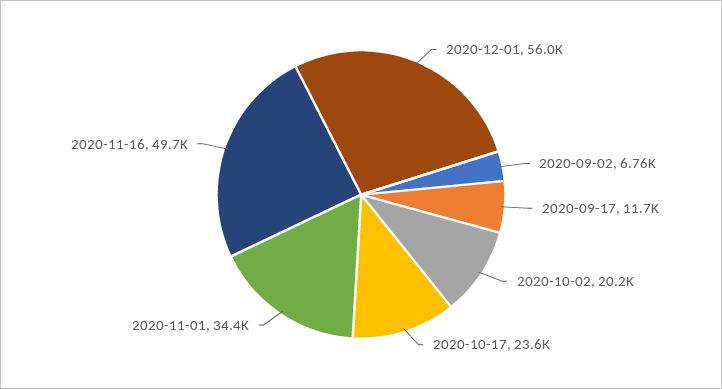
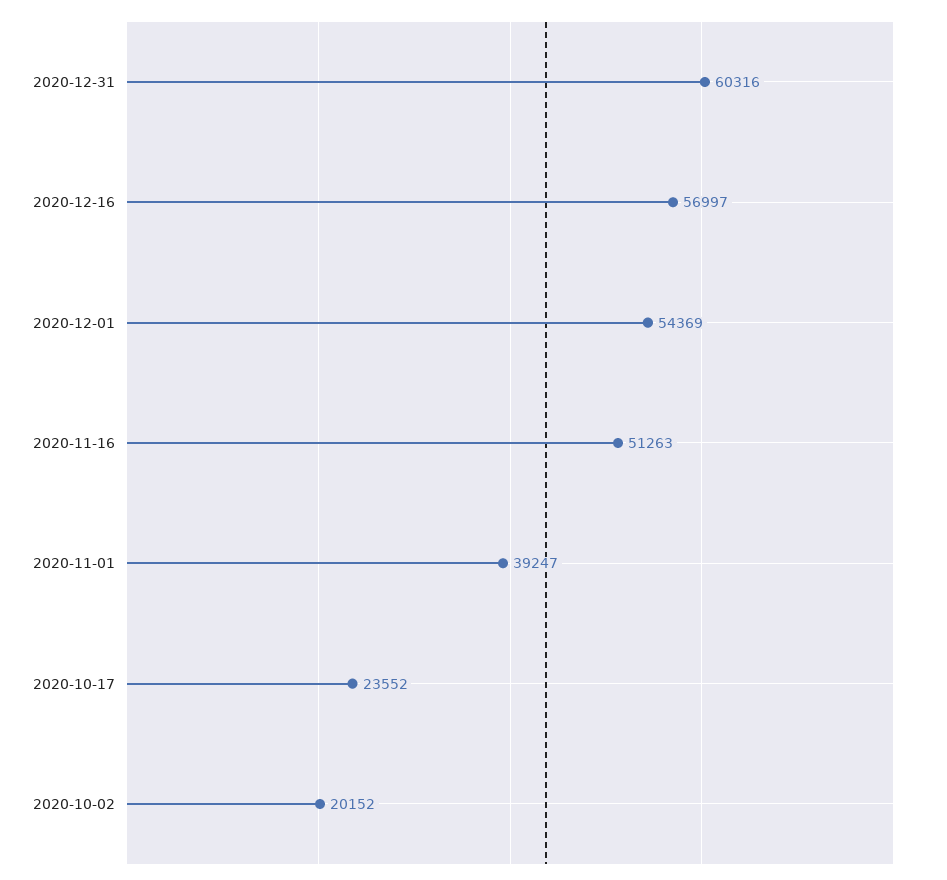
2020-12-01: 56000 -> 54369
2020-09-02: 6760 -> none
2020-09-17: 11700 -> none
2020-11-01: 34400 -> 39247
2020-11-16: 49700 -> 51263
2020-12-31: none -> 60316
2020-12-16: none -> 56997

